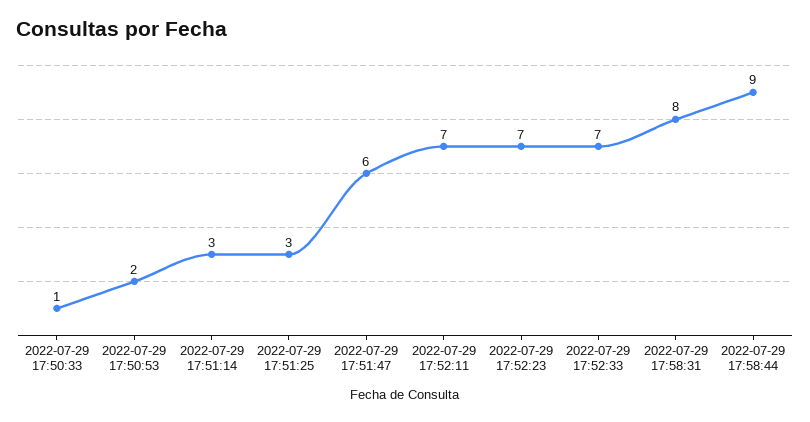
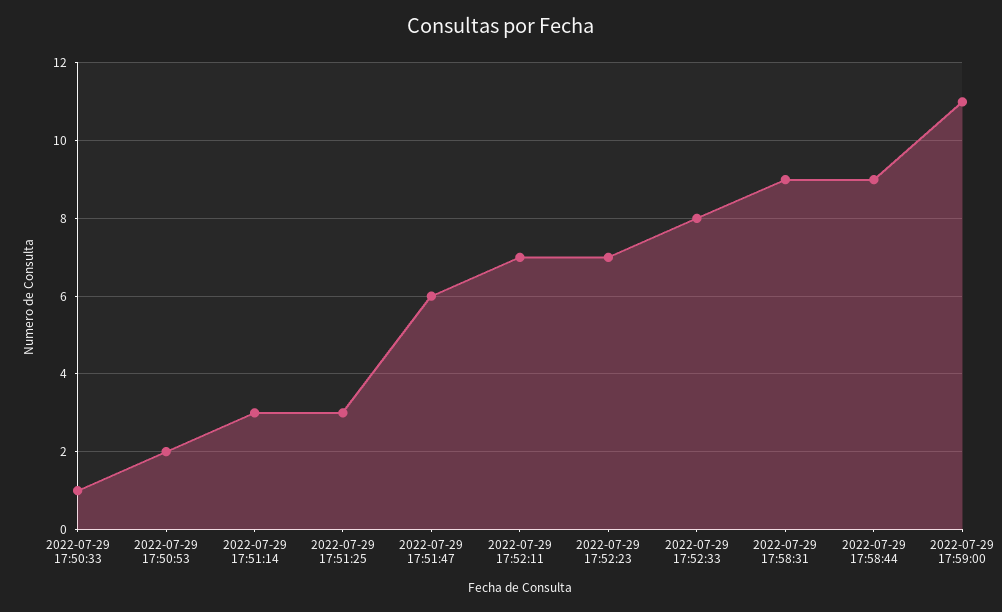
2022-07-29 17:52:33: 7 -> 8
2022-07-29 17:58:31: 8 -> 9
2022-07-29 17:59:00: none -> 11

